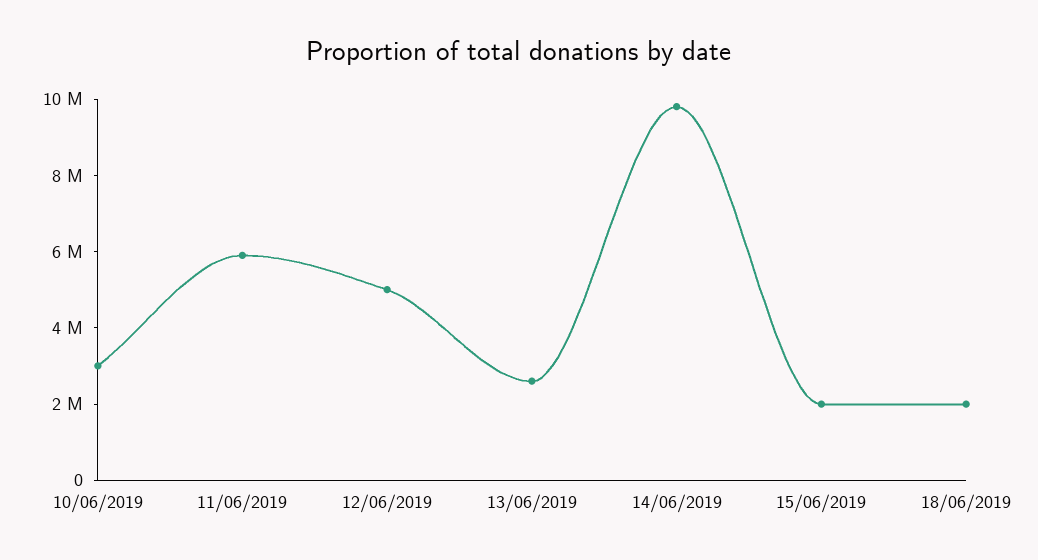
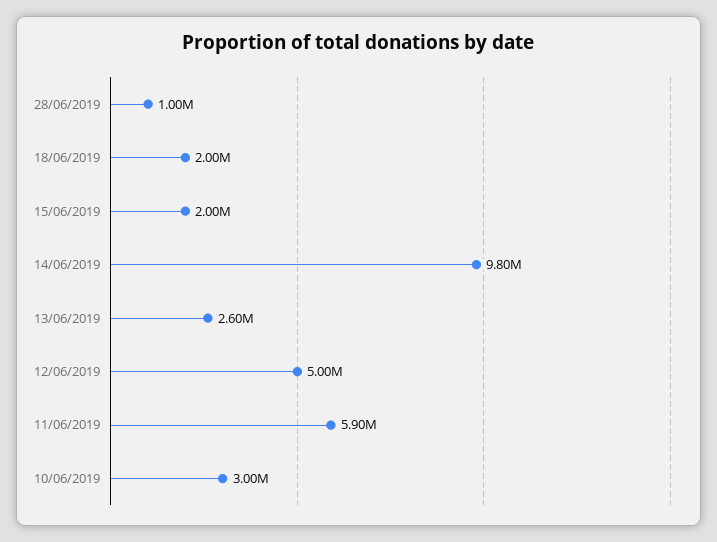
28/06/2019: none -> 1000000

